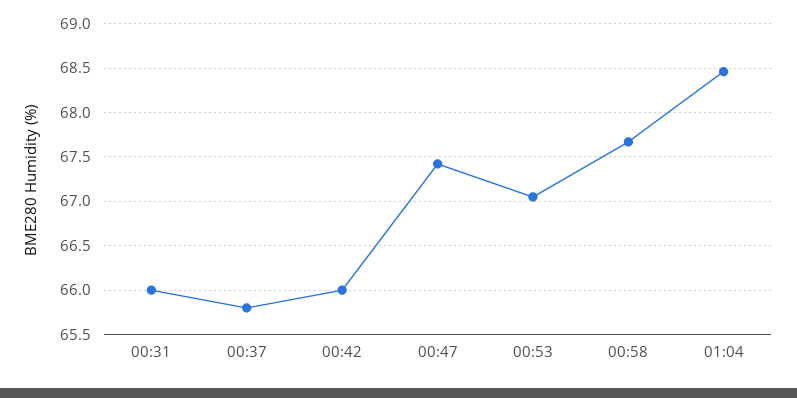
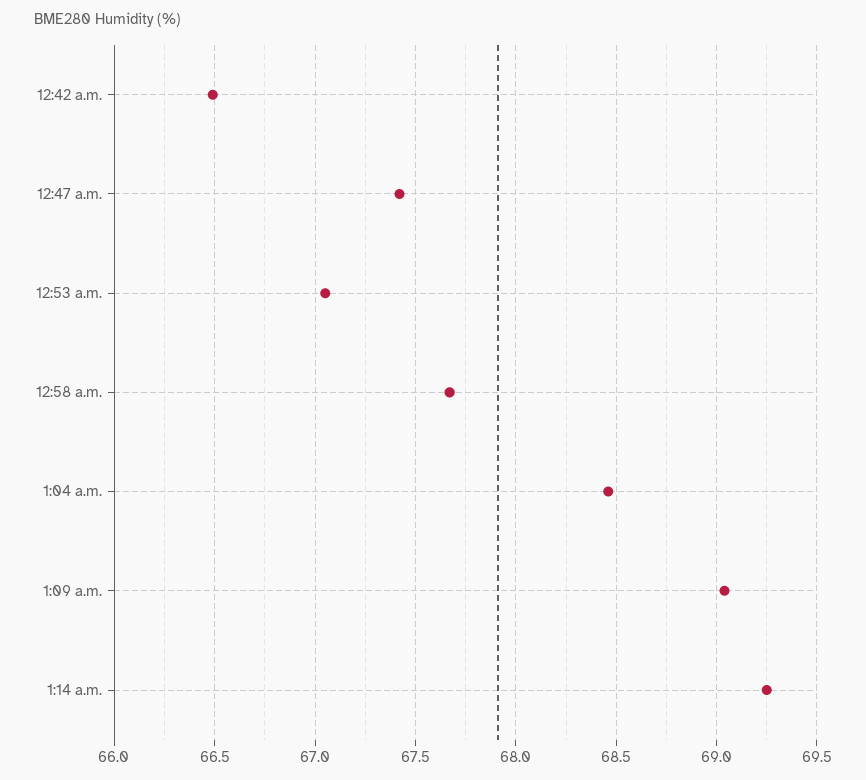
00:31: 66 -> none
00:37: 65.8 -> none
00:42: 66 -> 66.5
1:09 a.m.: none -> 69.05
1:14 a.m.: none -> 69.25

